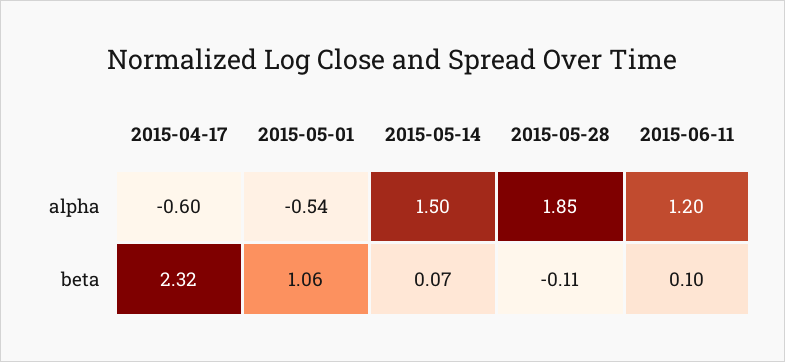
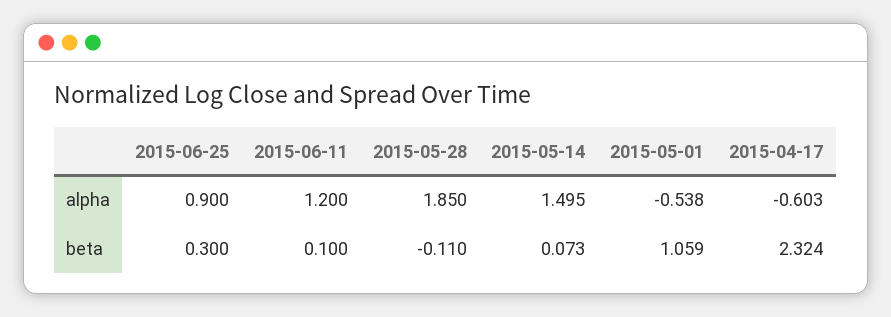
2015-06-25, alpha: none -> 0.9
2015-06-25, beta: none -> 0.3

